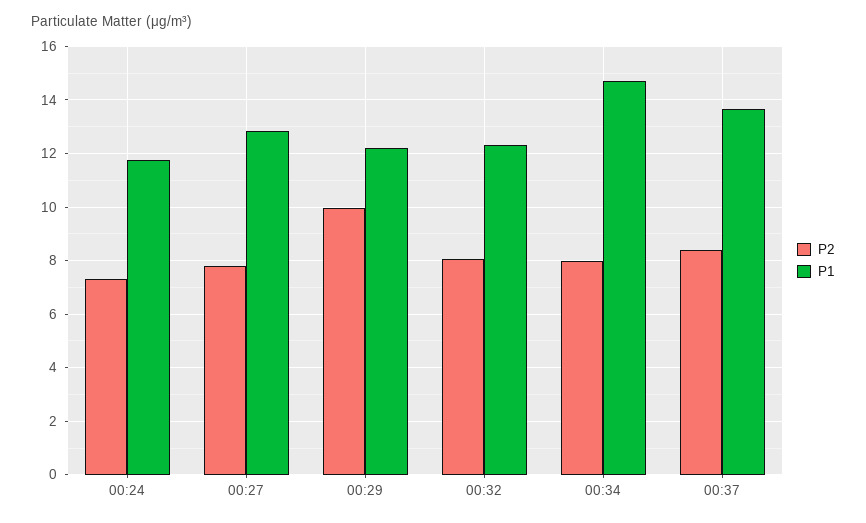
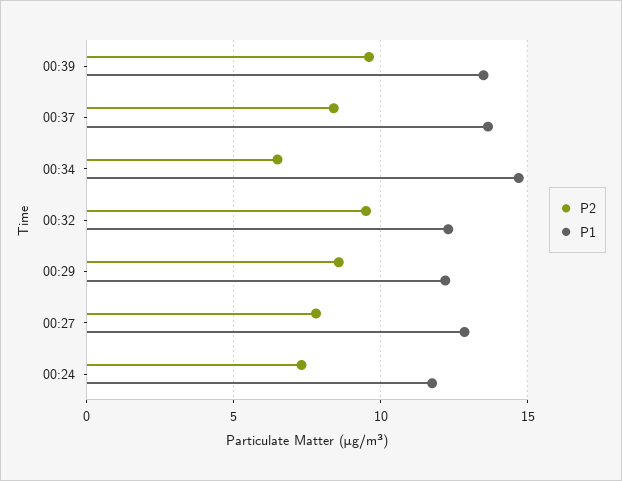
P2, 00:29: 10 -> 8.5
P2, 00:32: 8 -> 9.5
P2, 00:34: 8 -> 6.5
P2, 00:39: none -> 9.5
P1, 00:39: none -> 13.5

